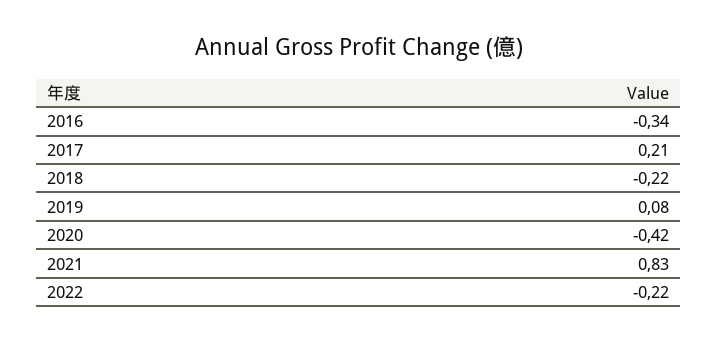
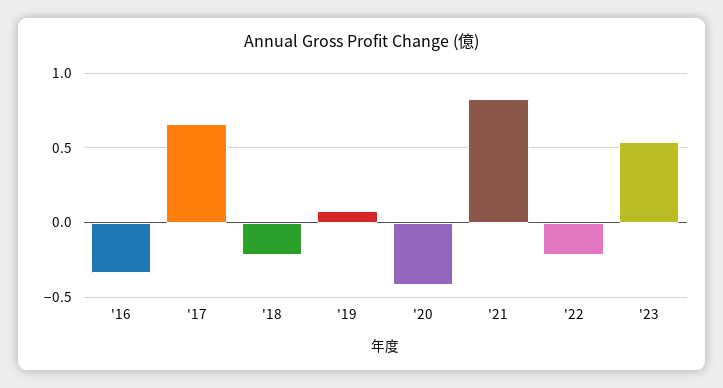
2017: 0.21 -> 0.65
'23: none -> 0.55

